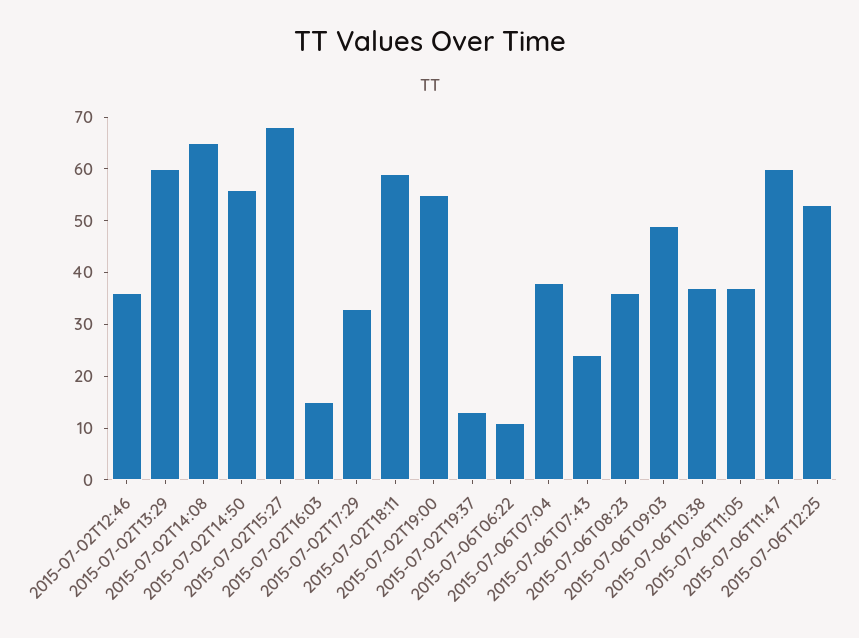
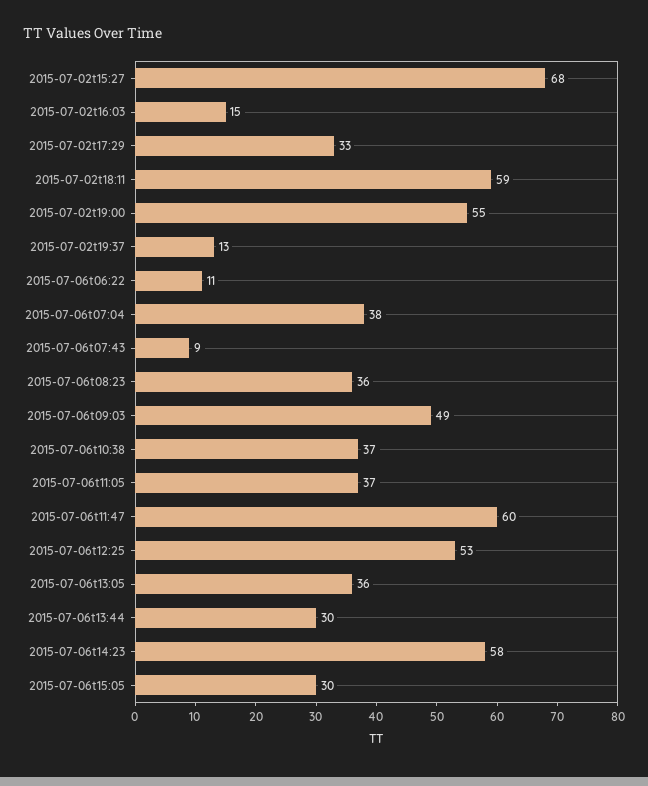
2015-07-02T12:46: 35 -> none
2015-07-02T13:29: 60 -> none
2015-07-02T14:08: 65 -> none
2015-07-02T14:50: 55 -> none
2015-07-06T07:43: 25 -> 9
2015-07-06t13:05: none -> 36
2015-07-06t13:44: none -> 30
2015-07-06t14:23: none -> 58
2015-07-06t15:05: none -> 30

